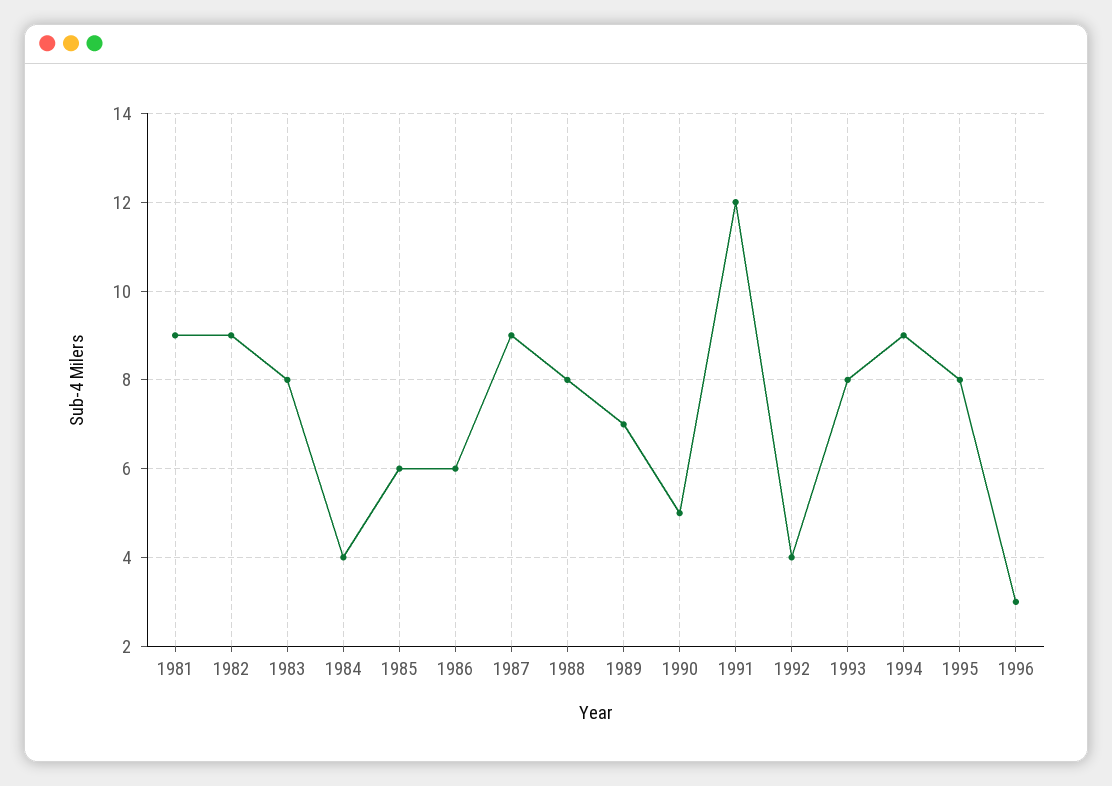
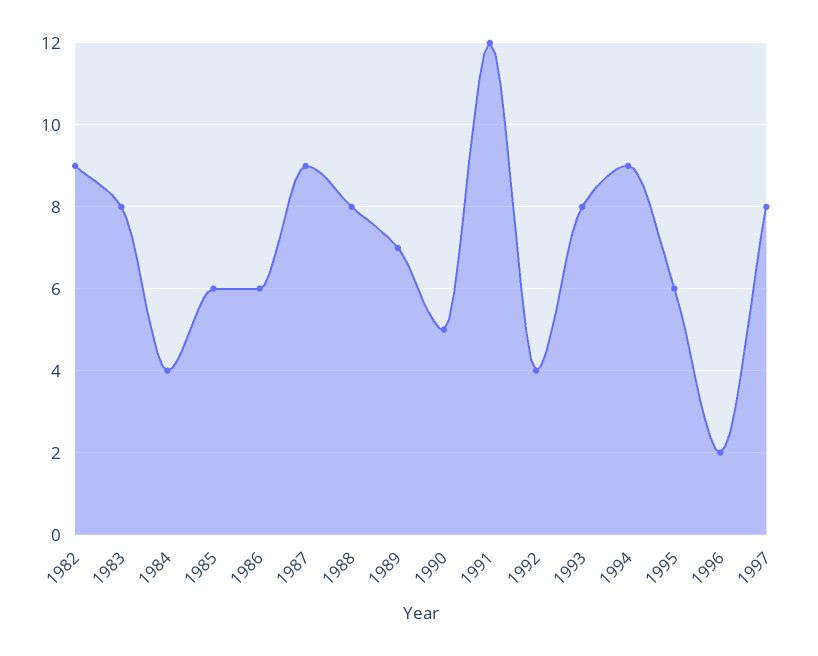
1981: 9 -> none
1995: 8 -> 6
1996: 3 -> 2
1997: none -> 8

